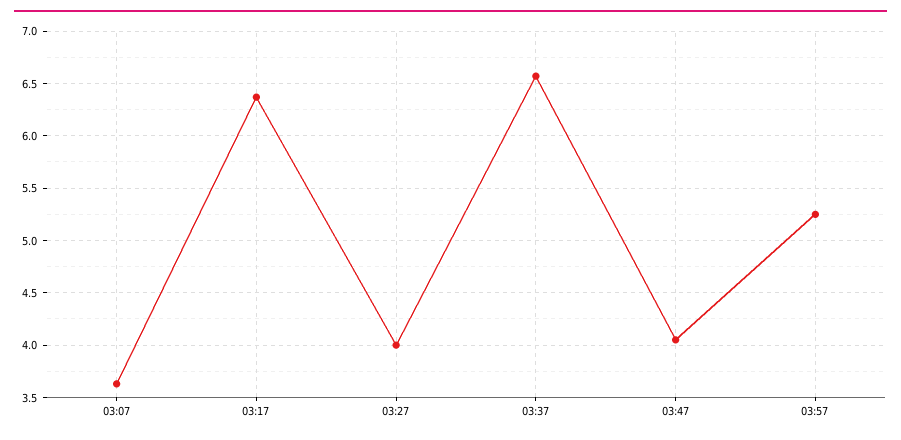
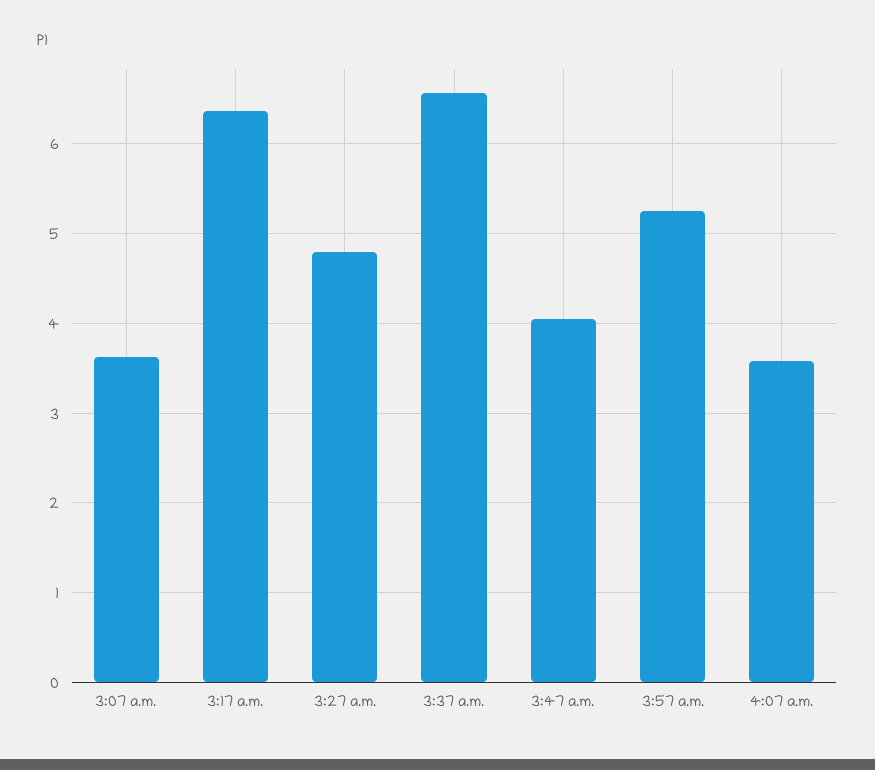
03:27: 4 -> 4.8
4:07 a.m.: none -> 3.6

